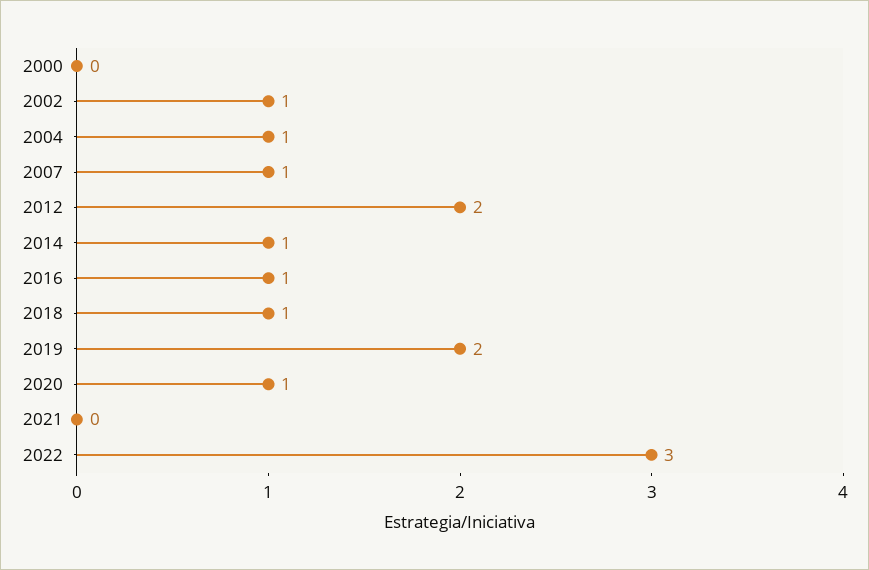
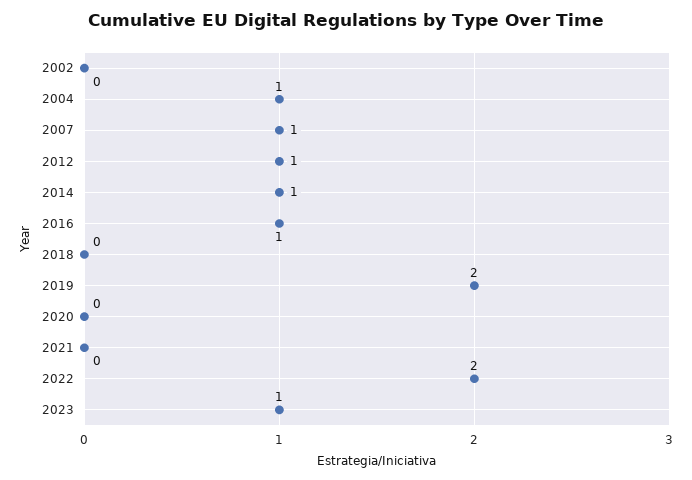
2000: 0 -> none
2002: 1 -> 0
2012: 2 -> 1
2018: 1 -> 0
2020: 1 -> 0
2022: 3 -> 2
2023: none -> 1

